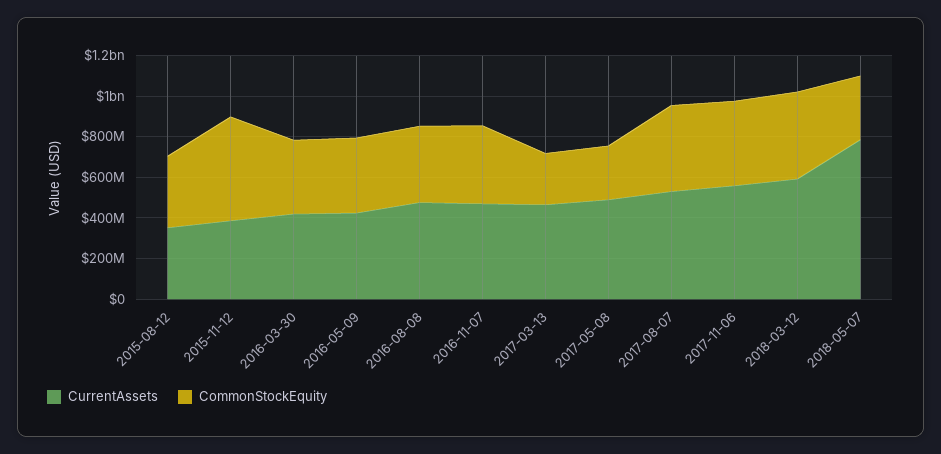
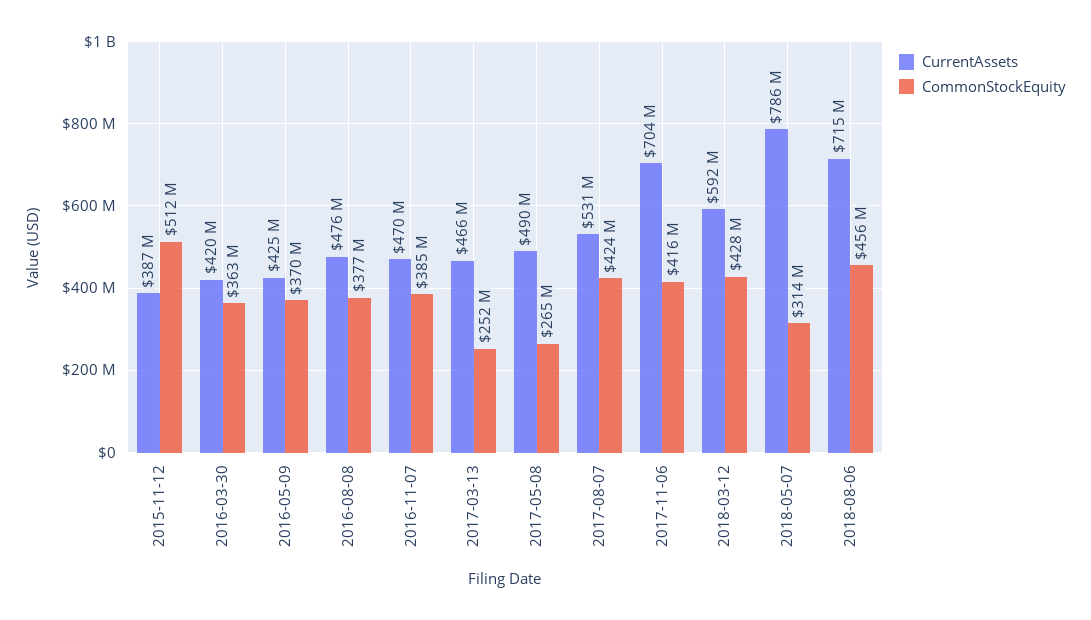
CurrentAssets, 2015-08-12: 350000000 -> none
CommonStockEquity, 2015-08-12: 350000000 -> none
CurrentAssets, 2017-11-06: 550000000 -> 704000000
CurrentAssets, 2018-08-06: none -> 715000000
CommonStockEquity, 2018-08-06: none -> 456000000

